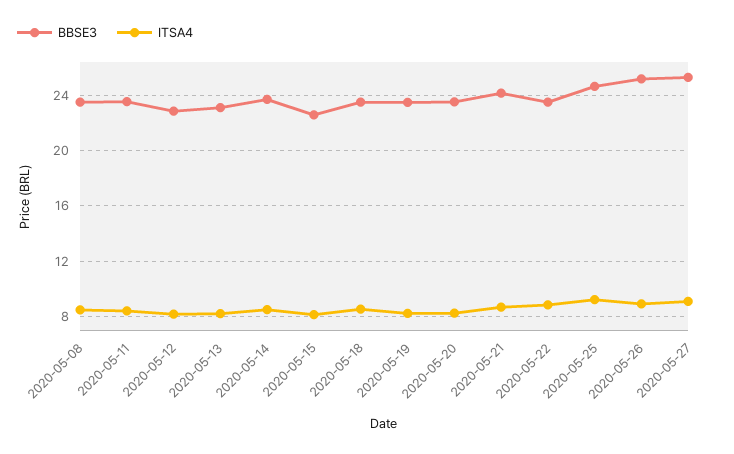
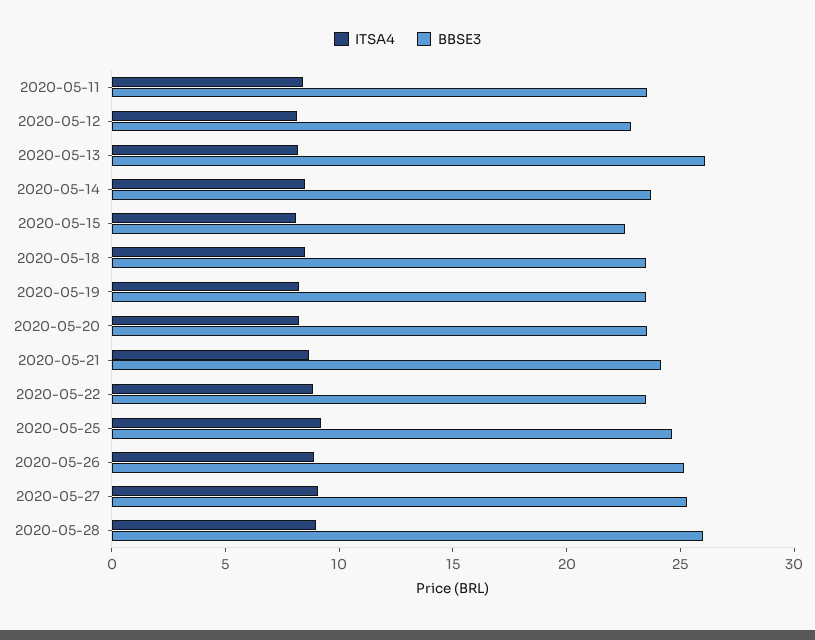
BBSE3, 2020-05-08: 23.5 -> none
ITSA4, 2020-05-08: 8.5 -> none
BBSE3, 2020-05-13: 23 -> 26
ITSA4, 2020-05-28: none -> 9
BBSE3, 2020-05-28: none -> 26

